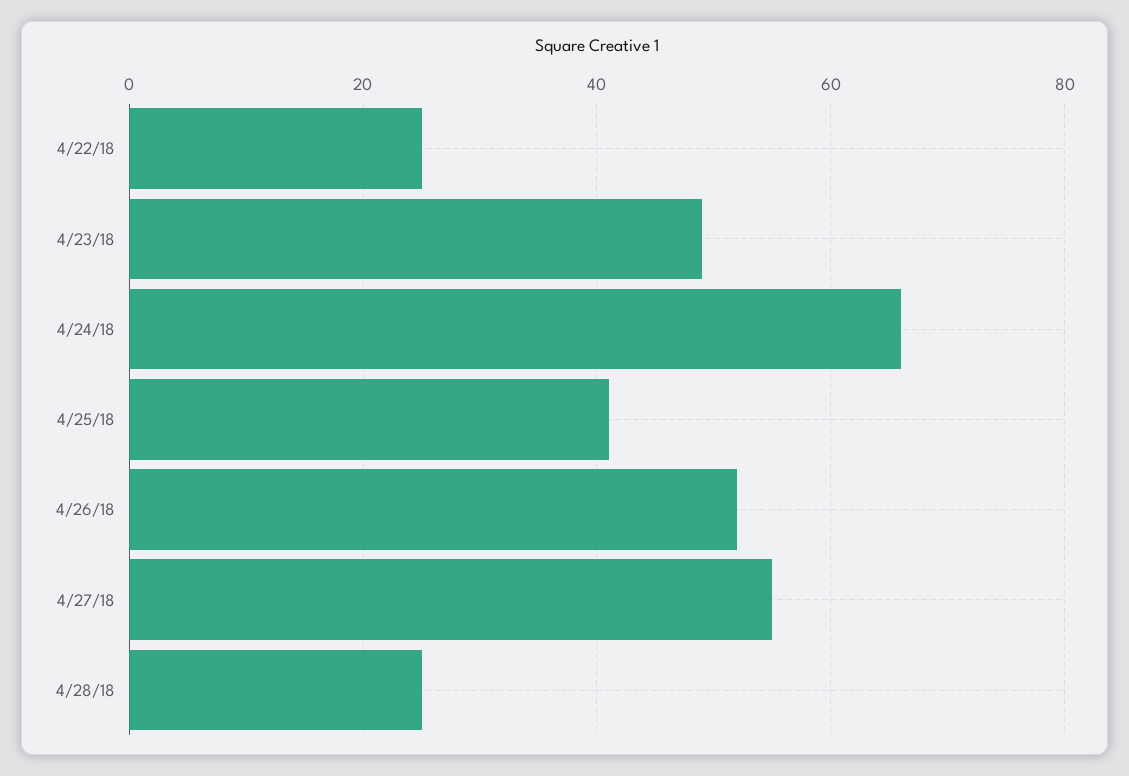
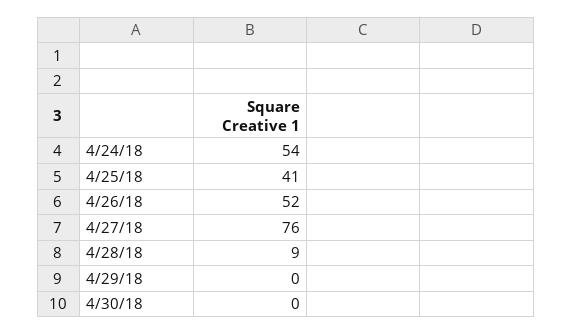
4/22/18: 25 -> none
4/23/18: 50 -> none
4/24/18: 65 -> 54
4/27/18: 55 -> 76
4/28/18: 25 -> 9
4/29/18: none -> 0
4/30/18: none -> 0

